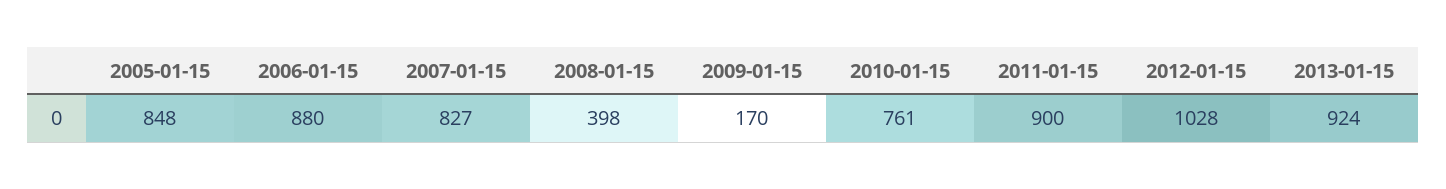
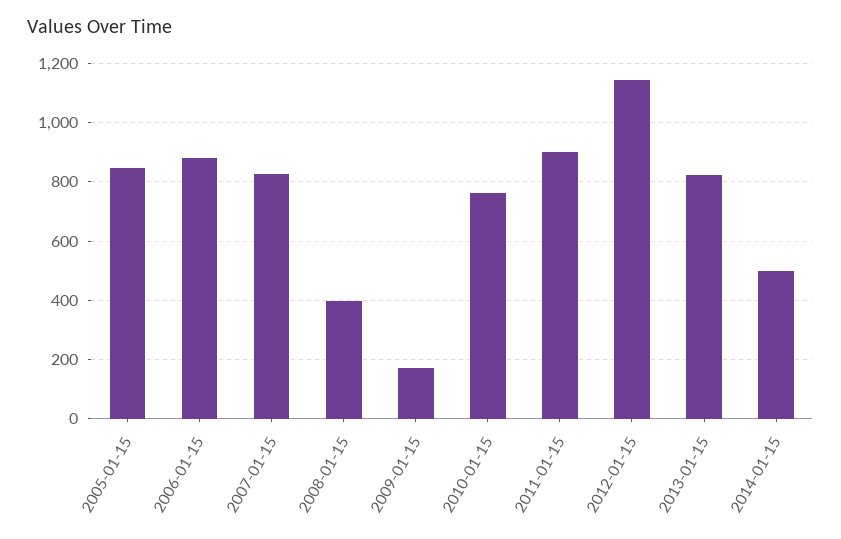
2012-01-15: 1028 -> 1150
2013-01-15: 924 -> 825
2014-01-15: none -> 500

